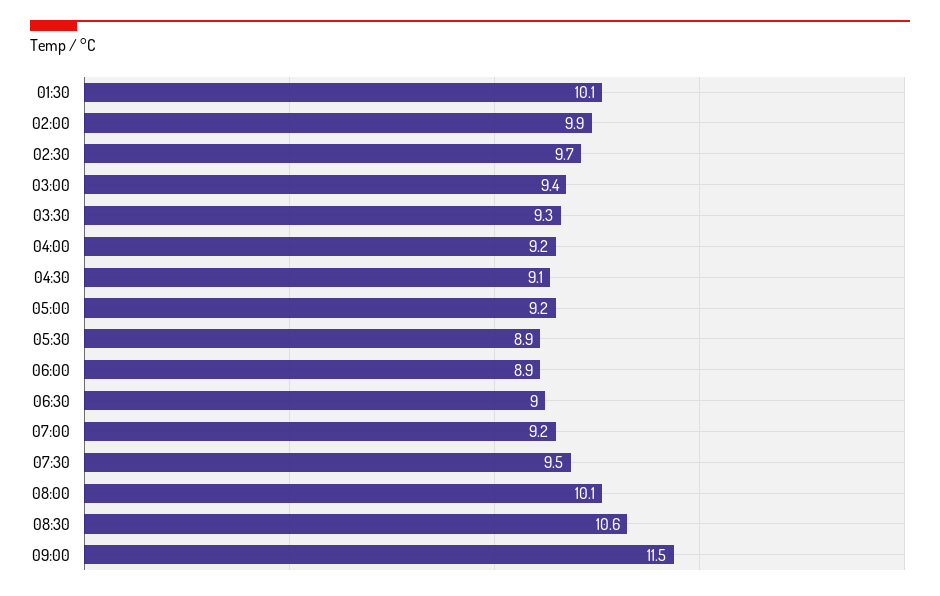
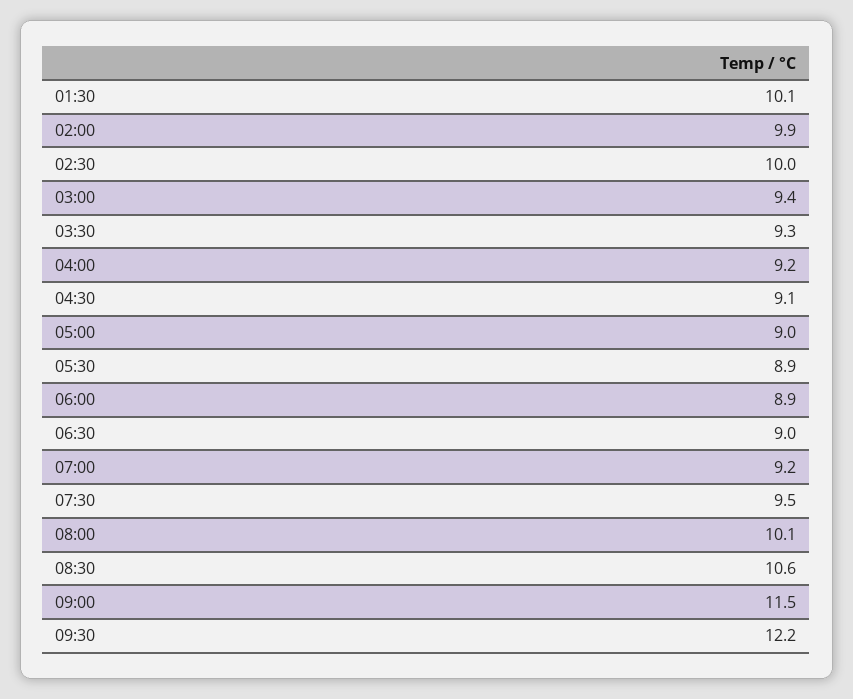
02:30: 9.7 -> 10
05:00: 9.2 -> 9
09:30: none -> 12.2

